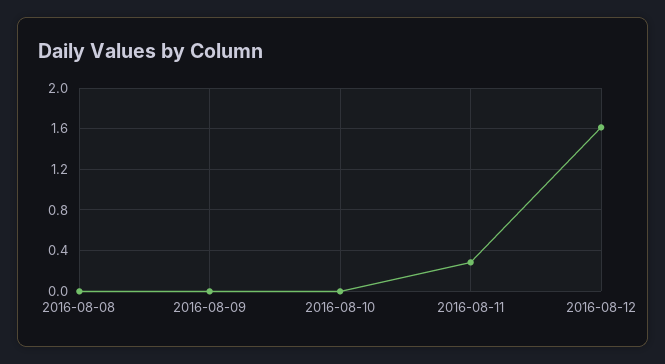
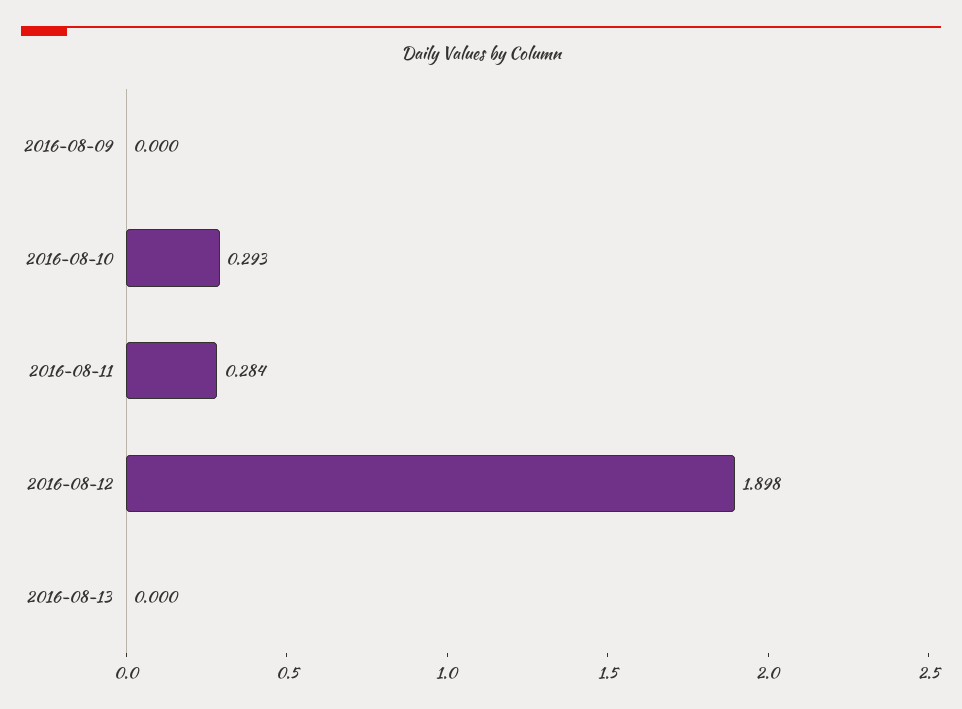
2016-08-08: 0 -> none
2016-08-10: 0 -> 0.293
2016-08-12: 1.6 -> 1.898
2016-08-13: none -> 0

